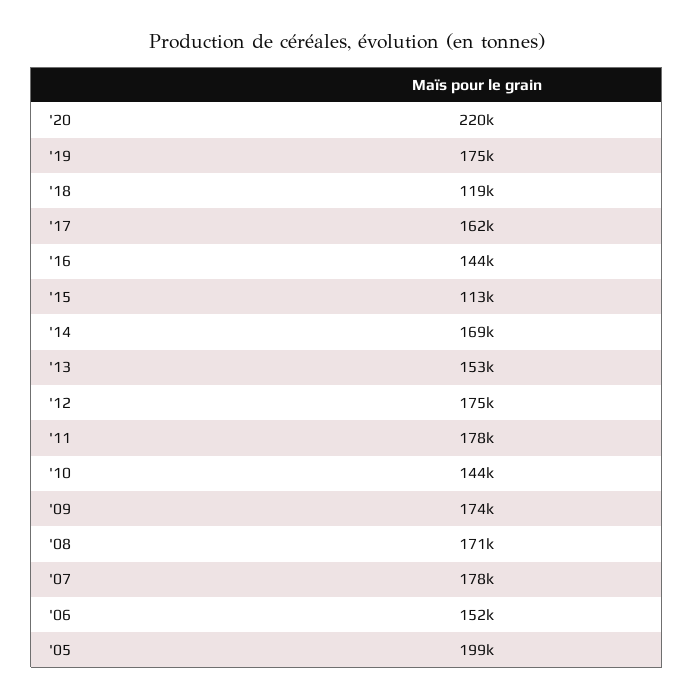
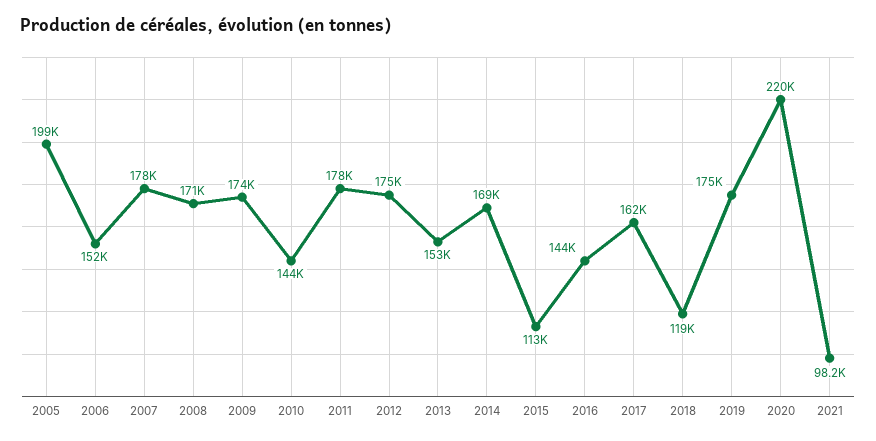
2021: none -> 98200

